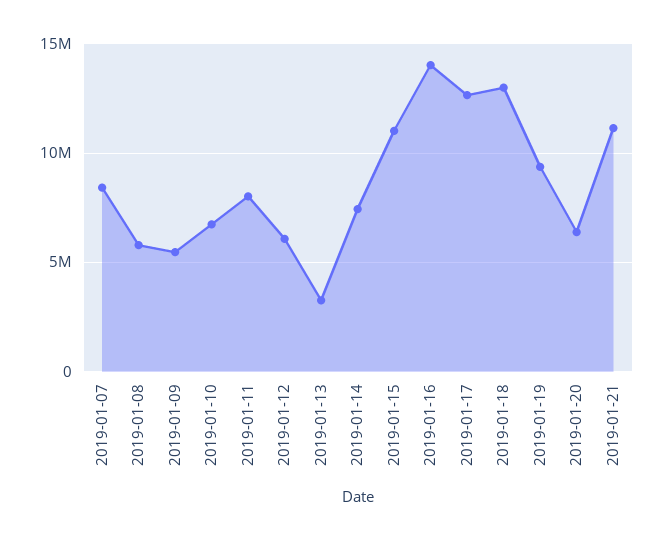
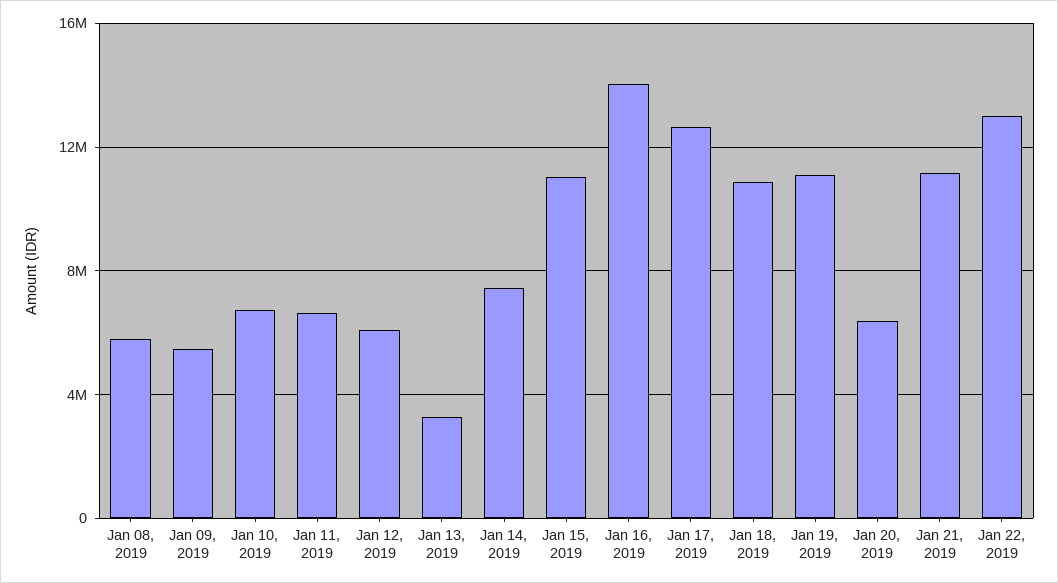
2019-01-07: 8500000 -> none
2019-01-11: 8000000 -> 6500000
2019-01-18: 13000000 -> 11000000
2019-01-19: 9500000 -> 11000000
Jan 22, 2019: none -> 13000000

